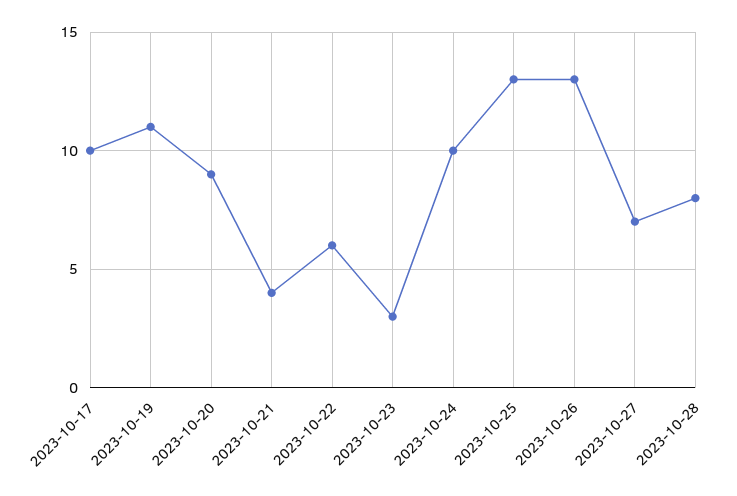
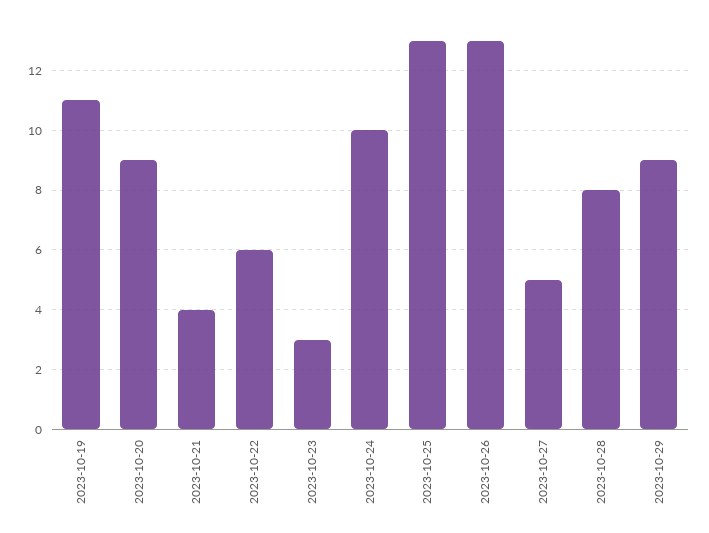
2023-10-17: 10 -> none
2023-10-27: 7 -> 5
2023-10-29: none -> 9

